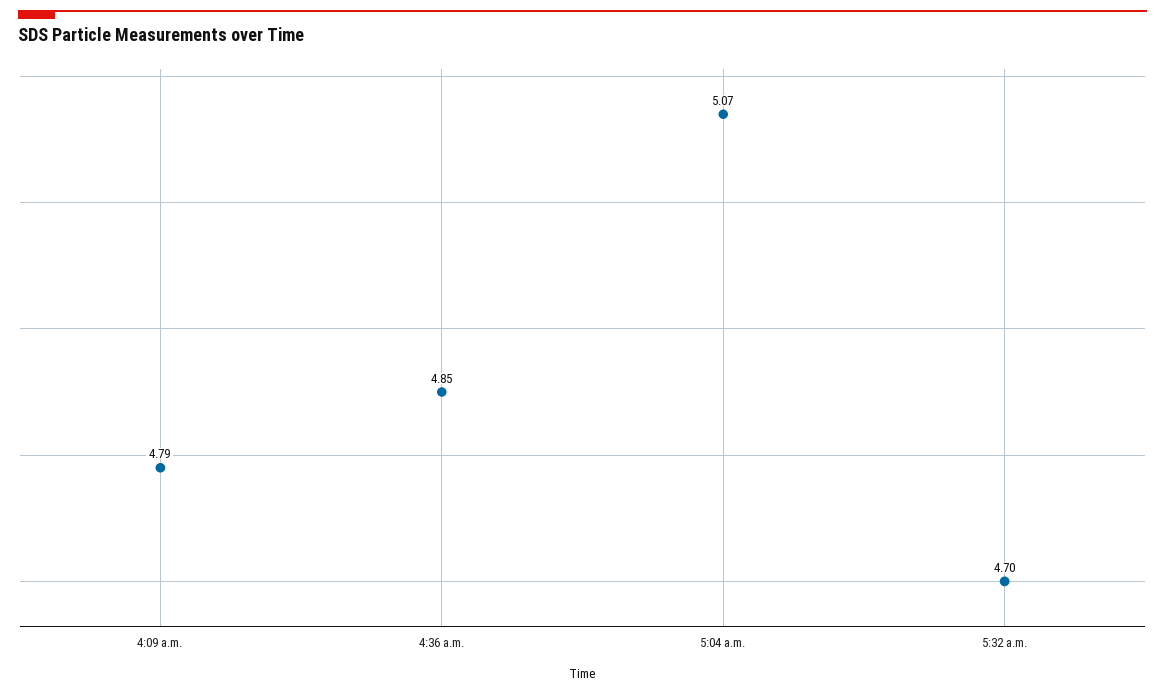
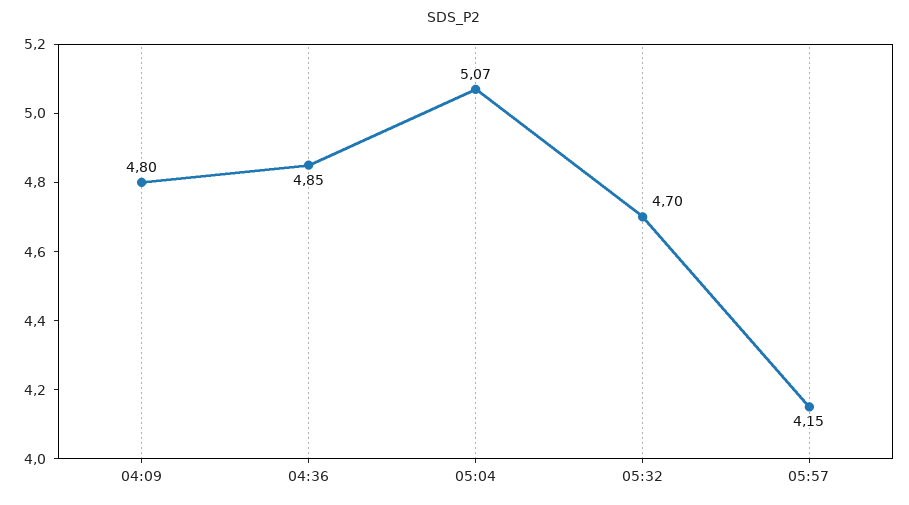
4:09 a.m.: 4.79 -> 4.8
05:57: none -> 4.15

